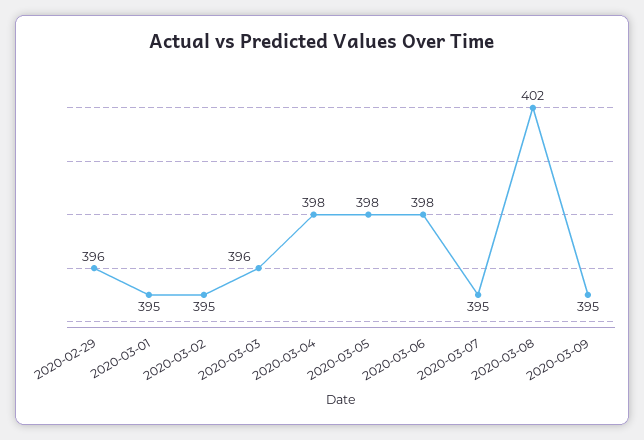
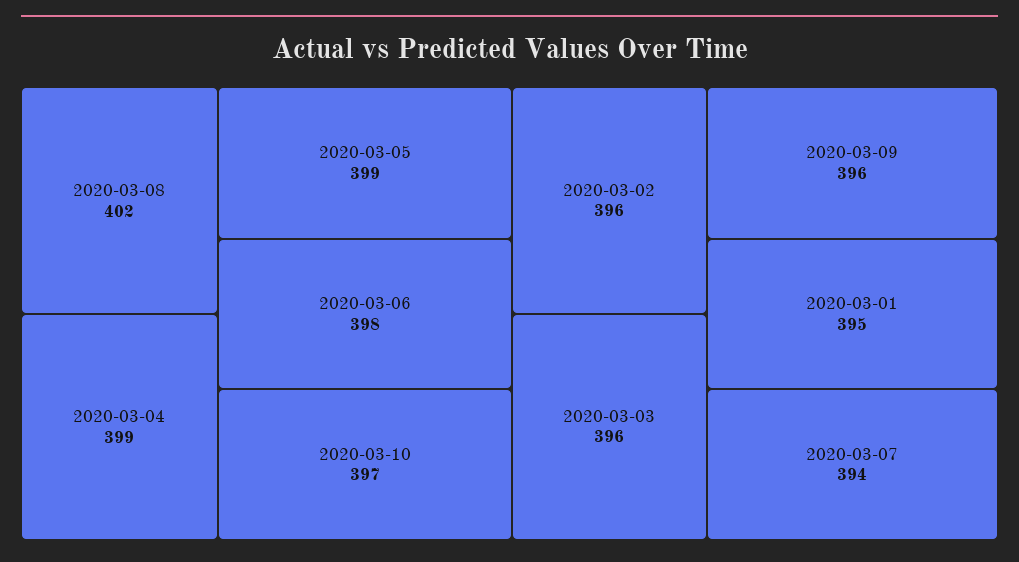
2020-02-29: 396 -> none
2020-03-02: 395 -> 396
2020-03-04: 398 -> 399
2020-03-05: 398 -> 399
2020-03-07: 395 -> 394
2020-03-09: 395 -> 396
2020-03-10: none -> 397

